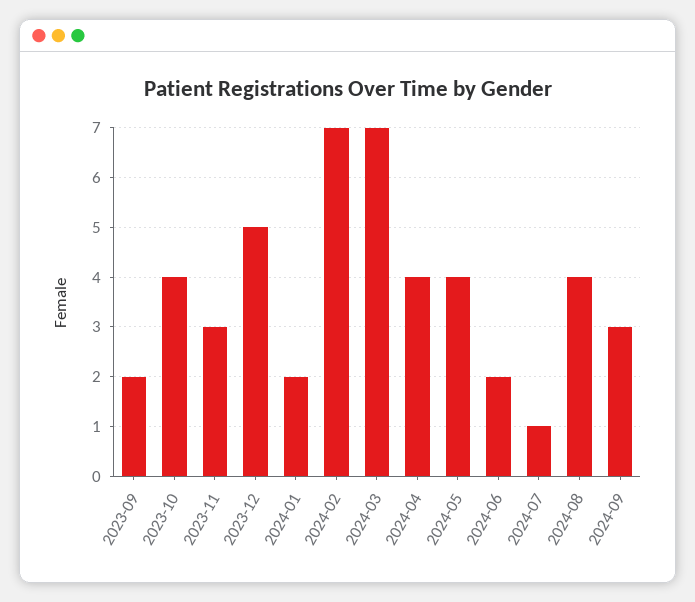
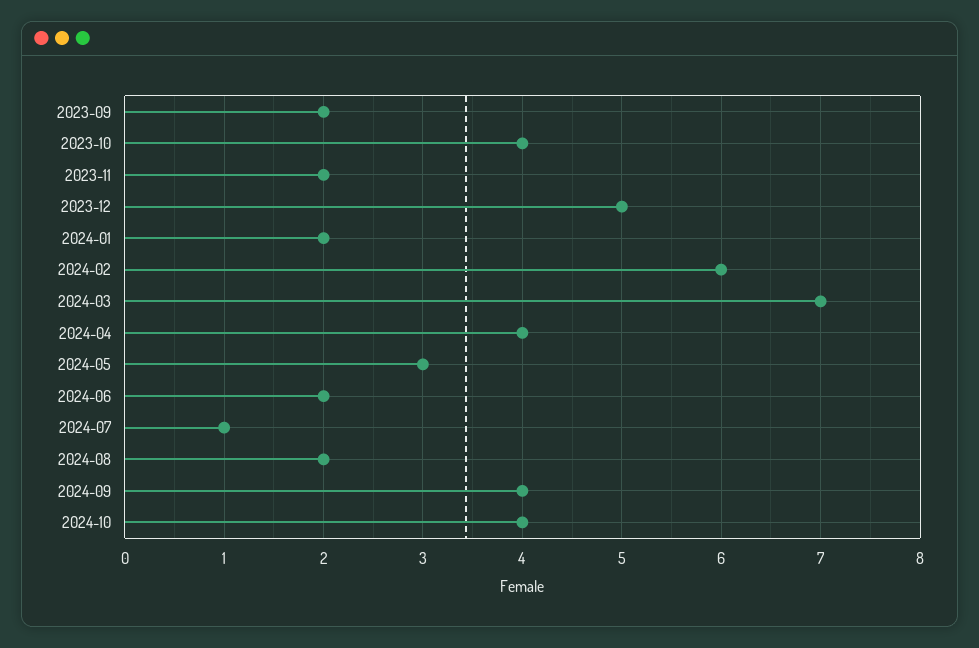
2023-11: 3 -> 2
2024-02: 7 -> 6
2024-05: 4 -> 3
2024-08: 4 -> 2
2024-09: 3 -> 4
2024-10: none -> 4

